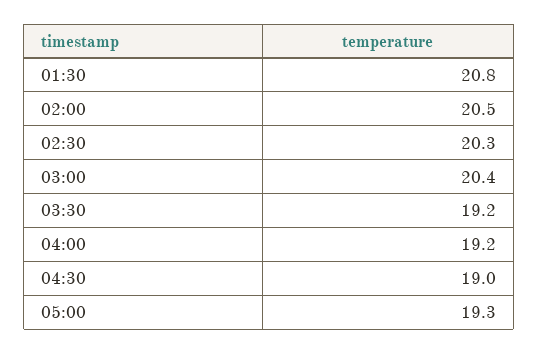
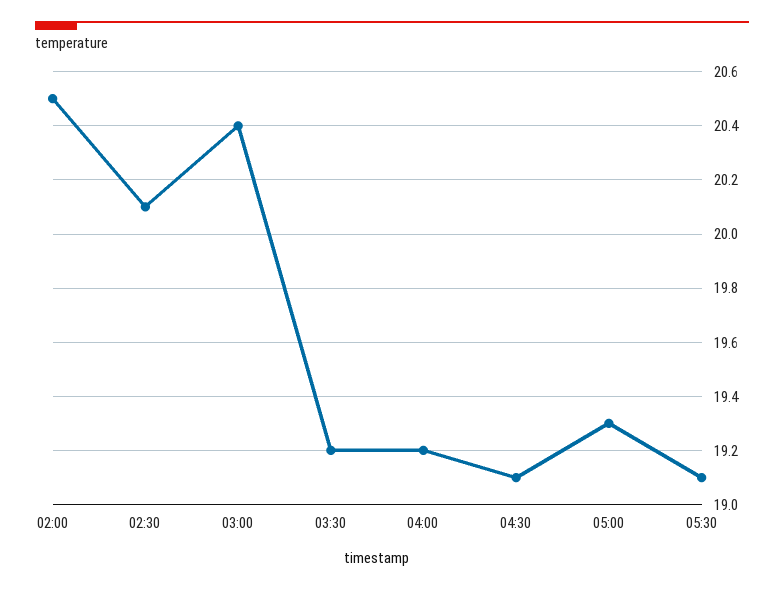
01:30: 20.8 -> none
02:30: 20.3 -> 20.1
04:30: 19 -> 19.1
05:30: none -> 19.1

